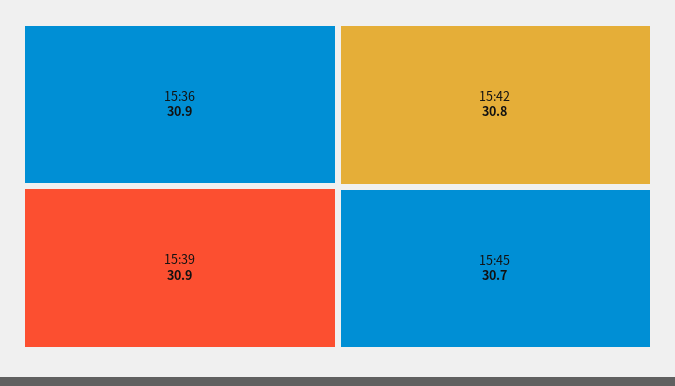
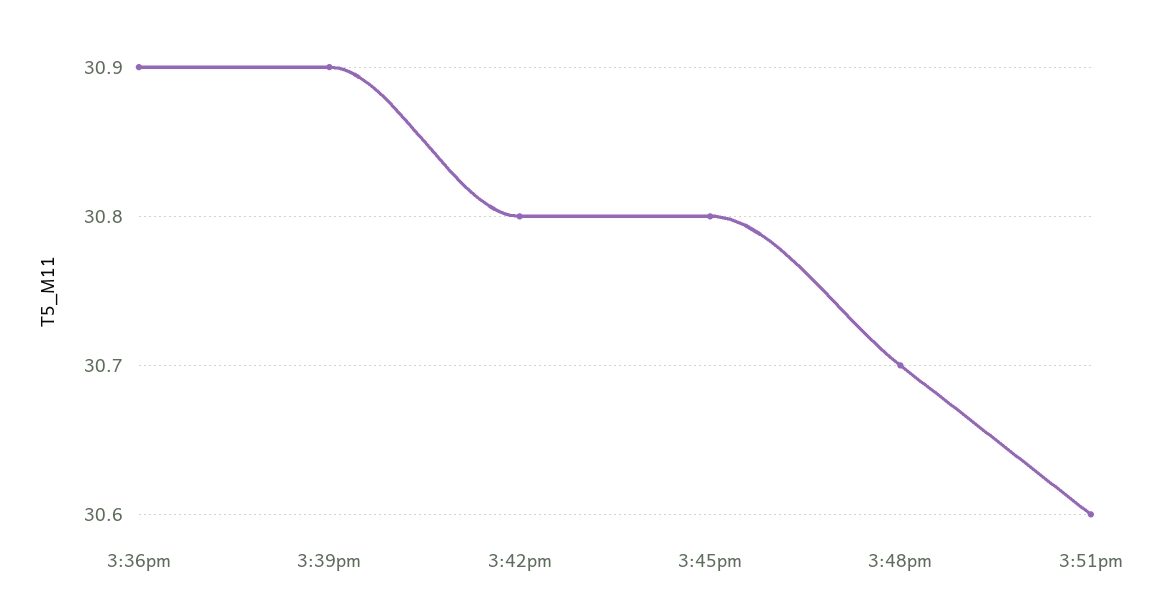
15:45: 30.7 -> 30.8
3:48pm: none -> 30.7
3:51pm: none -> 30.6

